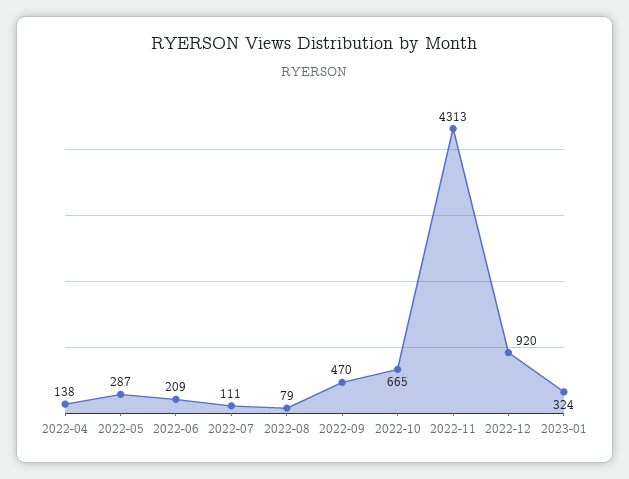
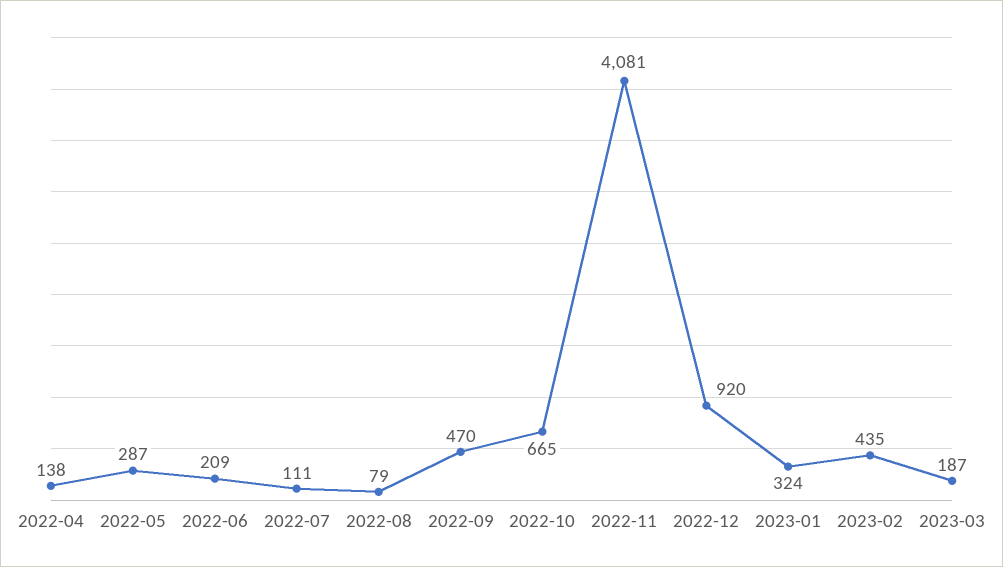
2022-11: 4313 -> 4081
2023-02: none -> 435
2023-03: none -> 187

